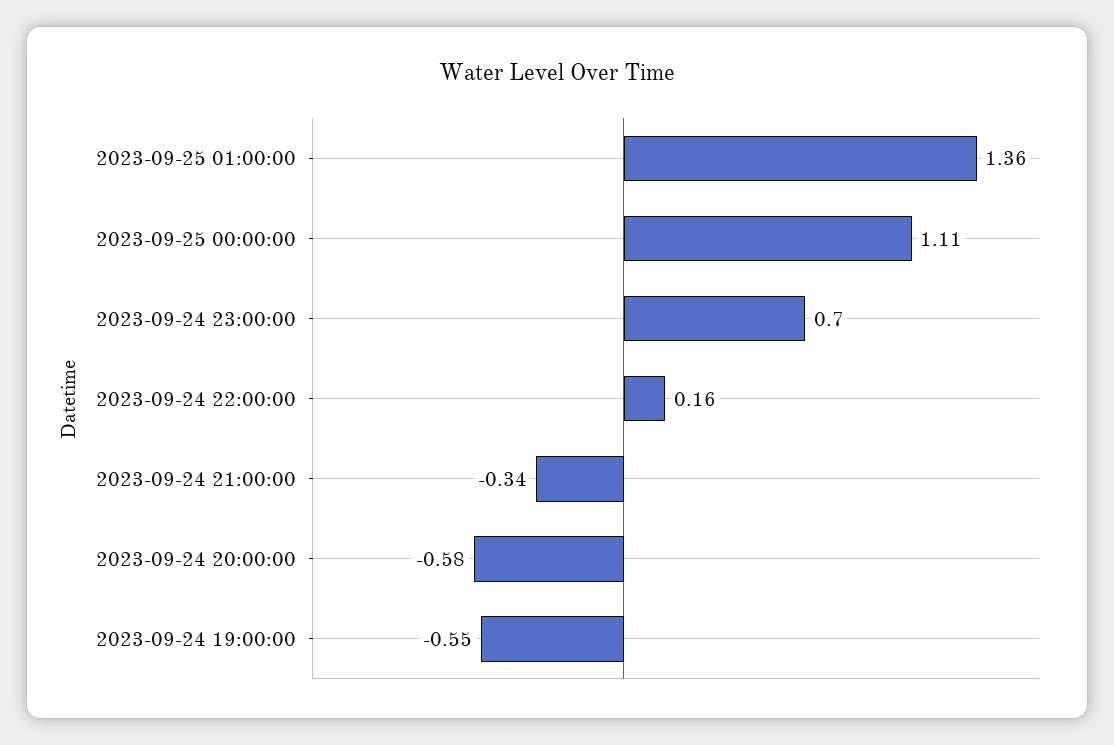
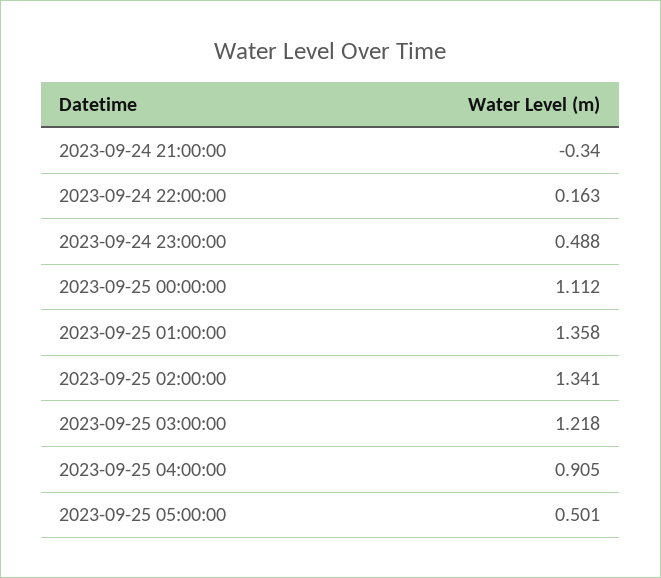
2023-09-24 23:00:00: 0.7 -> 0.488
2023-09-24 20:00:00: -0.58 -> none
2023-09-24 19:00:00: -0.55 -> none
2023-09-25 02:00:00: none -> 1.341
2023-09-25 03:00:00: none -> 1.218
2023-09-25 04:00:00: none -> 0.905
2023-09-25 05:00:00: none -> 0.501

